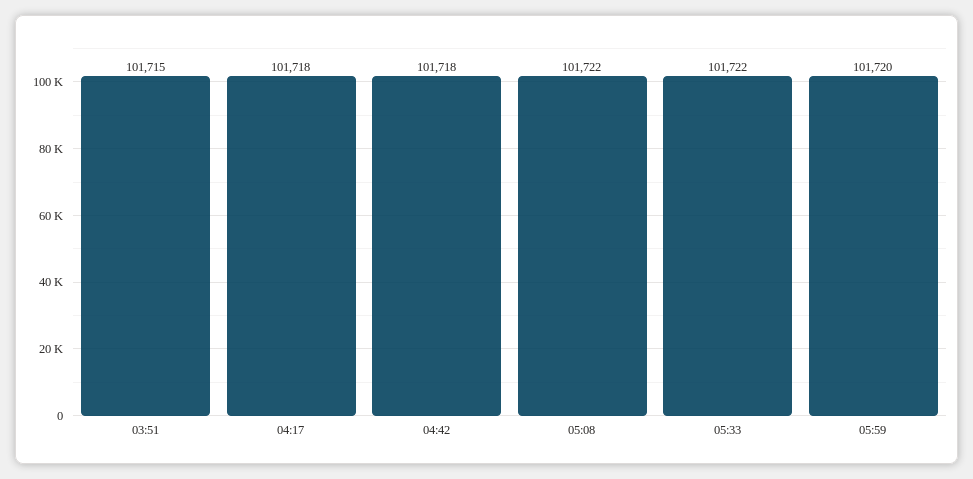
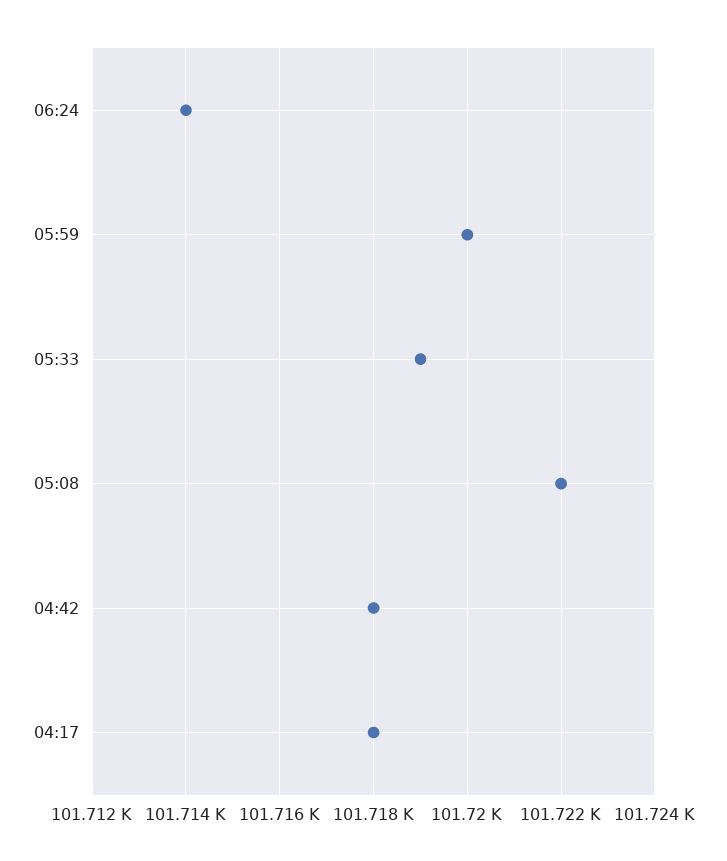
03:51: 101715 -> none
05:33: 101722 -> 101719
06:24: none -> 101714

